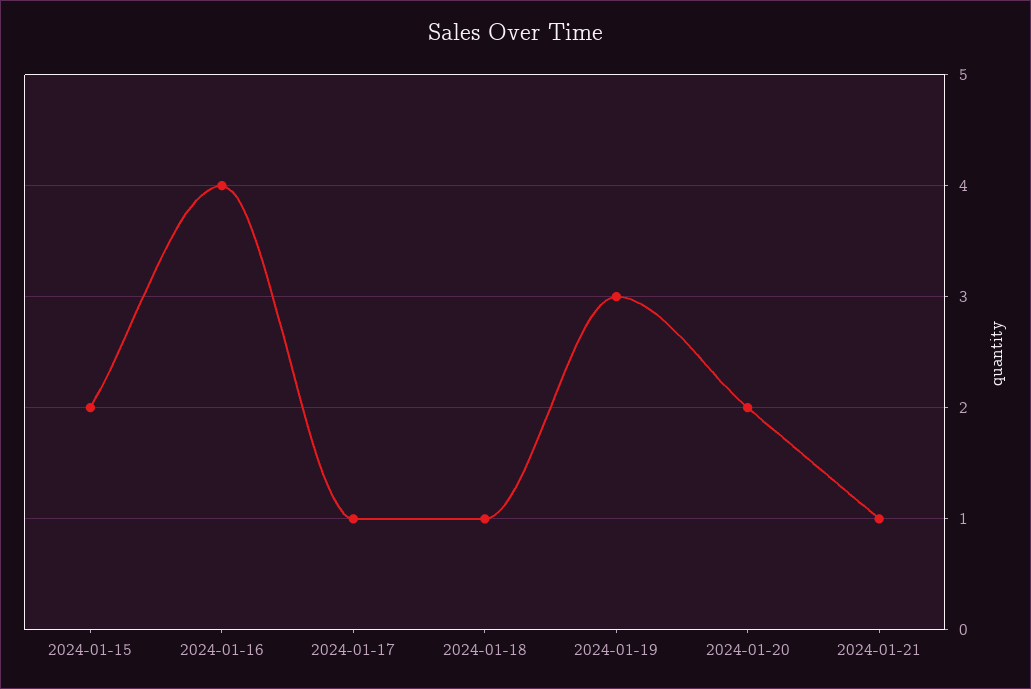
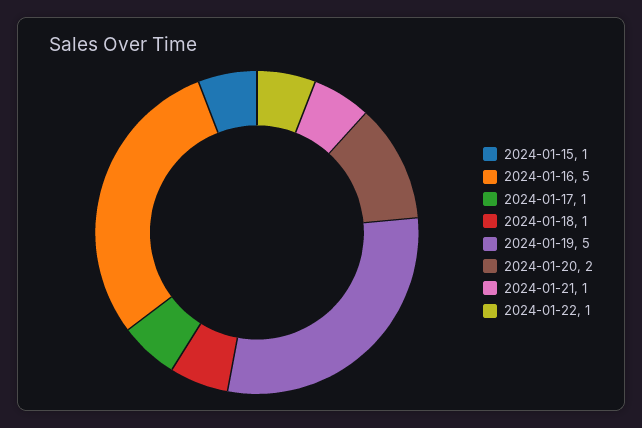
2024-01-15: 2 -> 1
2024-01-16: 4 -> 5
2024-01-19: 3 -> 5
2024-01-22: none -> 1

